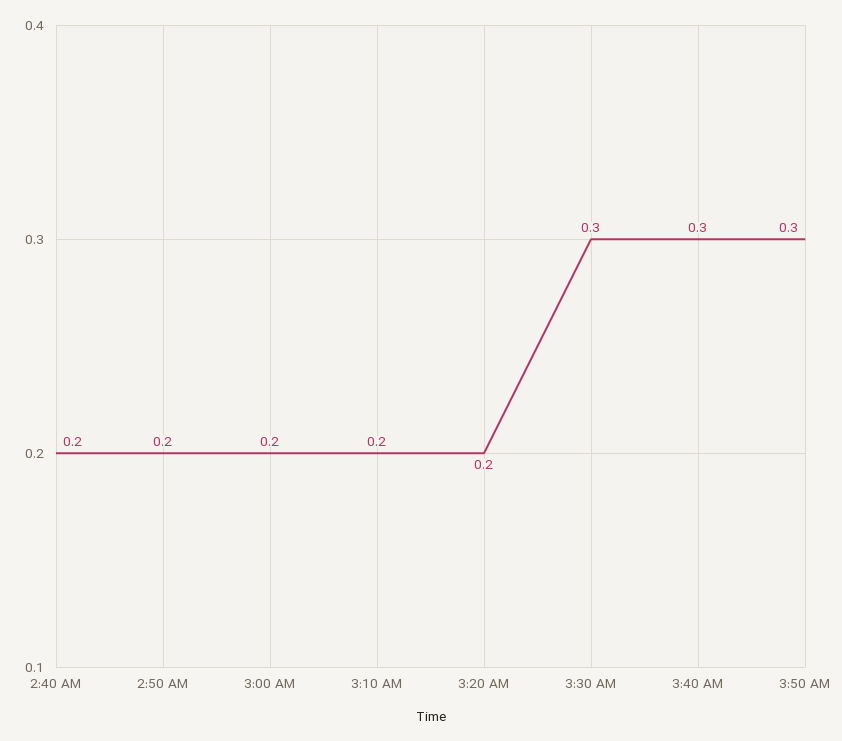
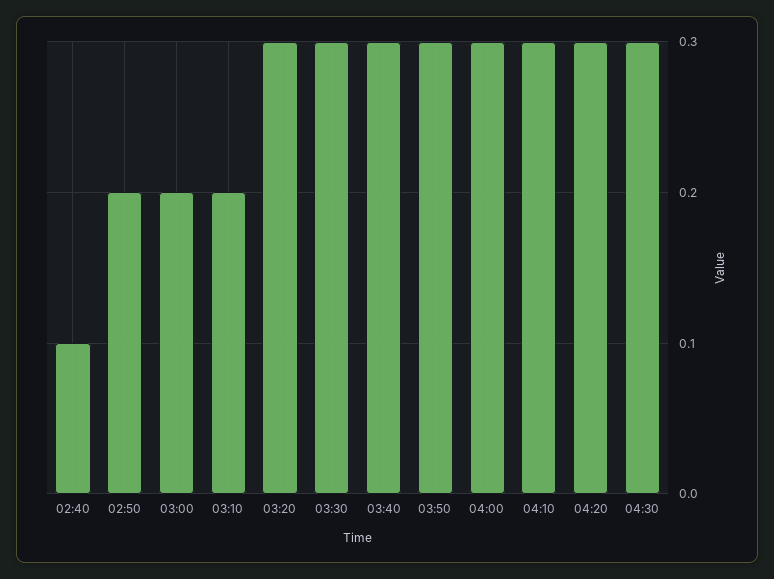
2:40 AM: 0.2 -> 0.1
3:20 AM: 0.2 -> 0.3
04:00: none -> 0.3
04:10: none -> 0.3
04:20: none -> 0.3
04:30: none -> 0.3

